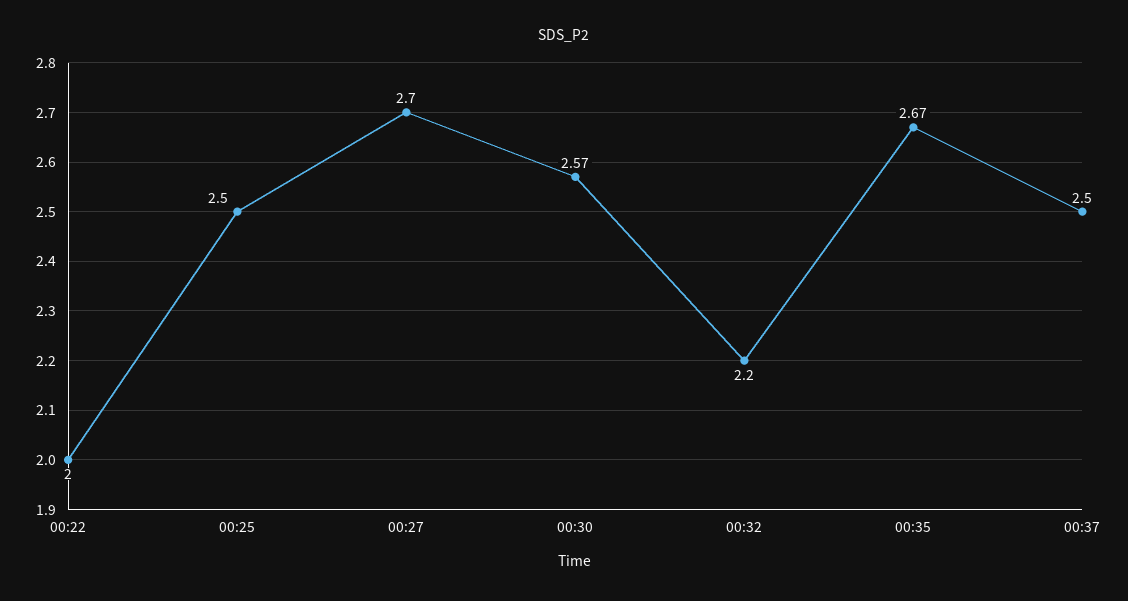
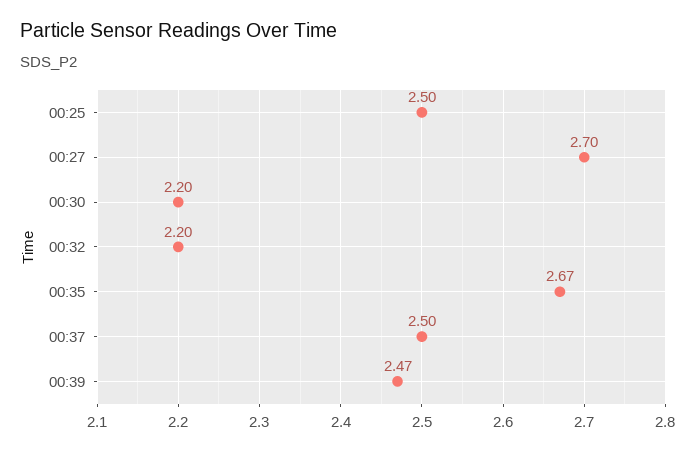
00:22: 2 -> none
00:30: 2.57 -> 2.2
00:39: none -> 2.47

